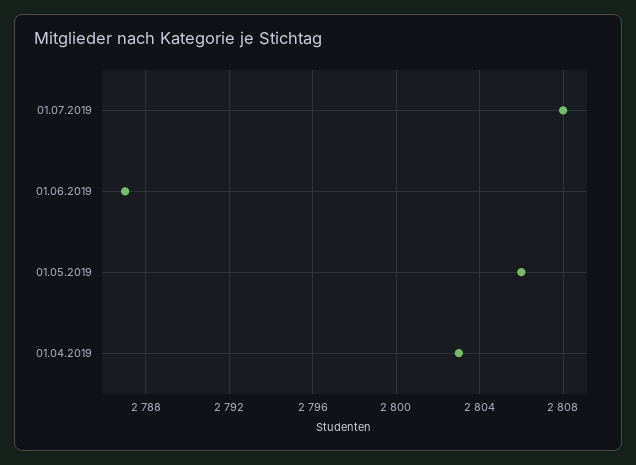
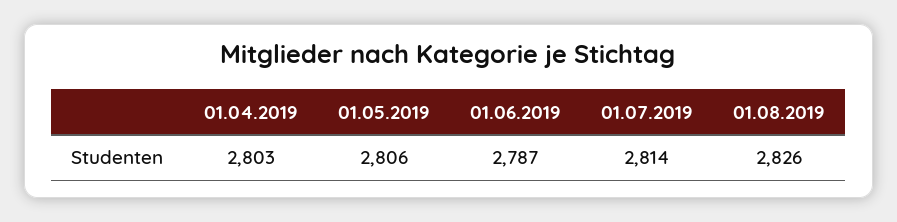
01.07.2019: 2808 -> 2814
01.08.2019: none -> 2826

